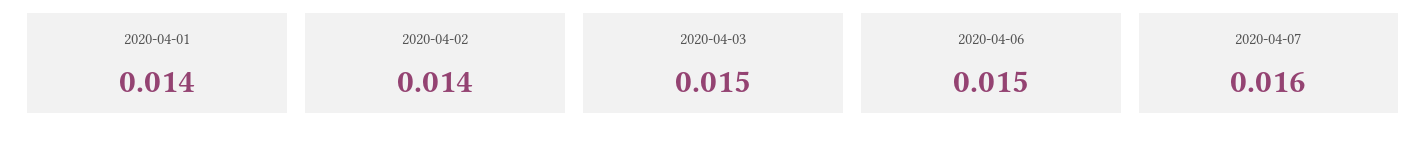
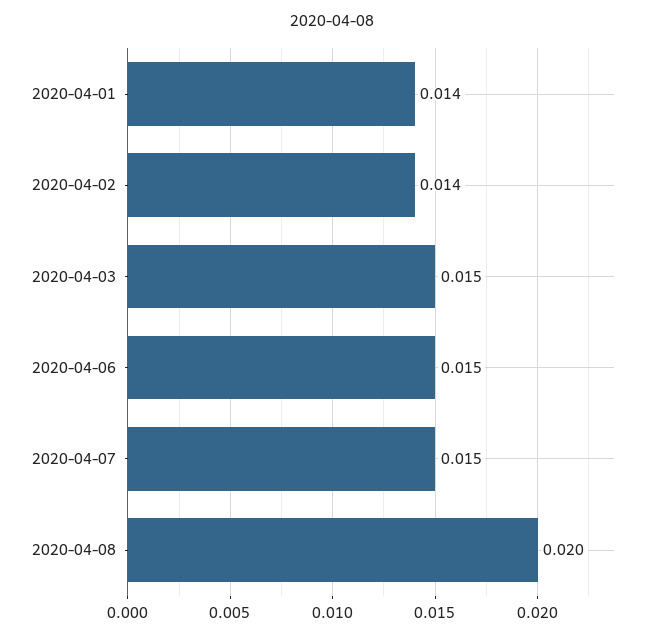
2020-04-07: 0.016 -> 0.015
2020-04-08: none -> 0.02

